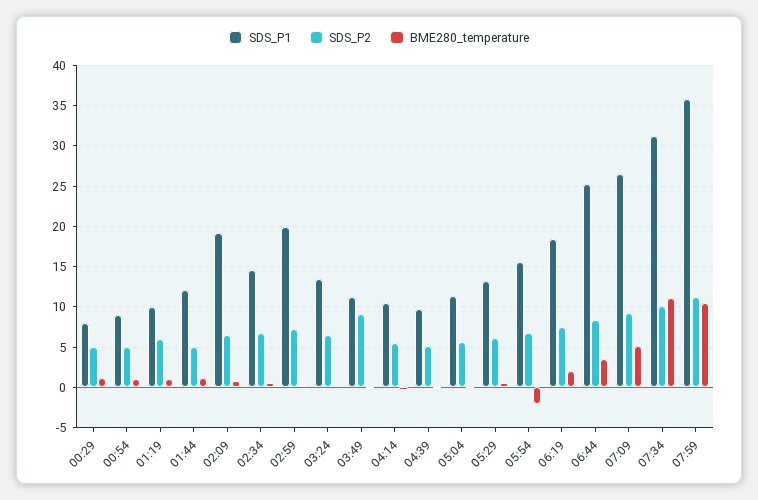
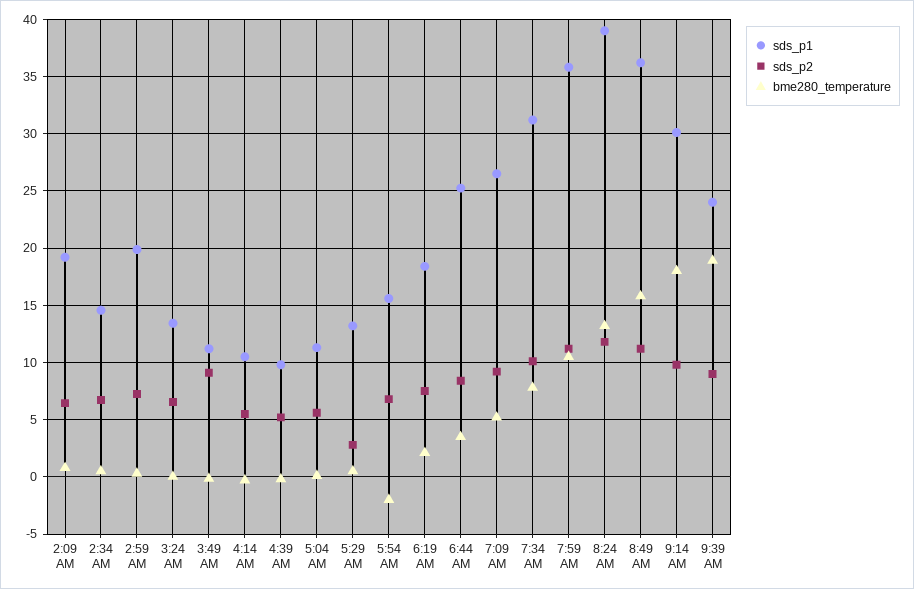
SDS_P1, 00:29: 8 -> none
SDS_P2, 00:29: 5 -> none
BME280_temperature, 00:29: 1 -> none
SDS_P1, 00:54: 9 -> none
SDS_P2, 00:54: 5 -> none
BME280_temperature, 00:54: 1 -> none
SDS_P1, 01:19: 10 -> none
SDS_P2, 01:19: 6 -> none
BME280_temperature, 01:19: 1 -> none
SDS_P1, 01:44: 12 -> none
SDS_P2, 01:44: 5 -> none
BME280_temperature, 01:44: 1 -> none
SDS_P2, 05:29: 6 -> 3
BME280_temperature, 07:34: 11 -> 8
SDS_P1, 8:24 AM: none -> 39
SDS_P2, 8:24 AM: none -> 12
BME280_temperature, 8:24 AM: none -> 13
SDS_P1, 8:49 AM: none -> 36
SDS_P2, 8:49 AM: none -> 11
BME280_temperature, 8:49 AM: none -> 16
SDS_P1, 9:14 AM: none -> 30
SDS_P2, 9:14 AM: none -> 10
BME280_temperature, 9:14 AM: none -> 18
SDS_P1, 9:39 AM: none -> 24
SDS_P2, 9:39 AM: none -> 9
BME280_temperature, 9:39 AM: none -> 19

